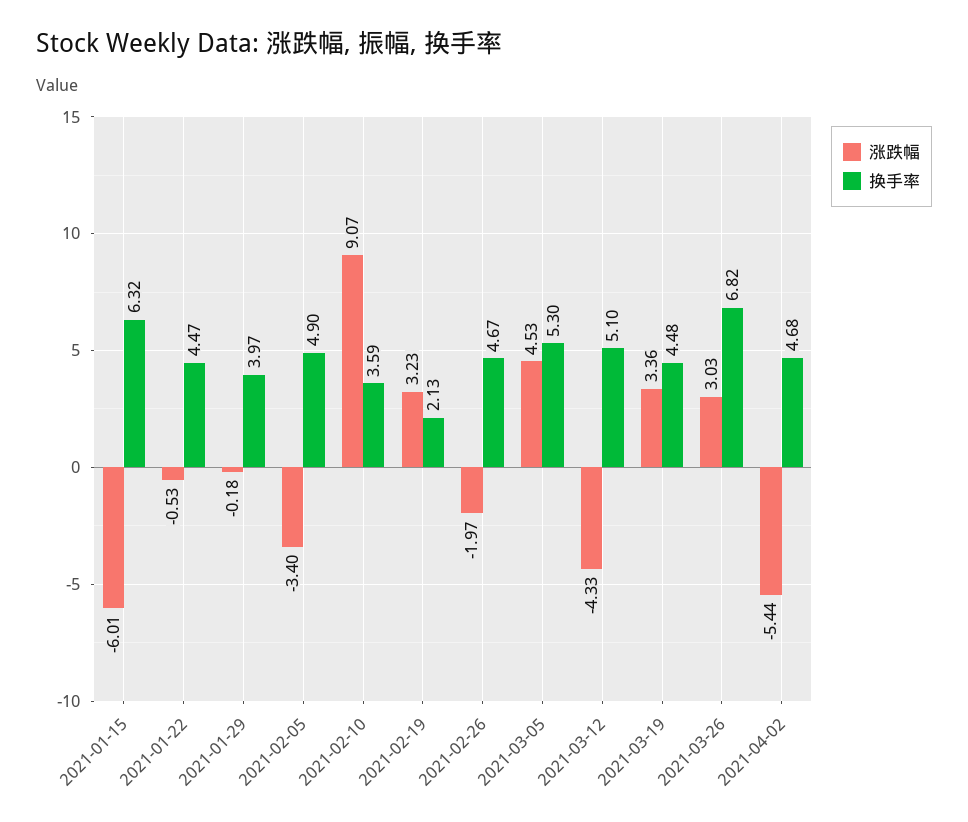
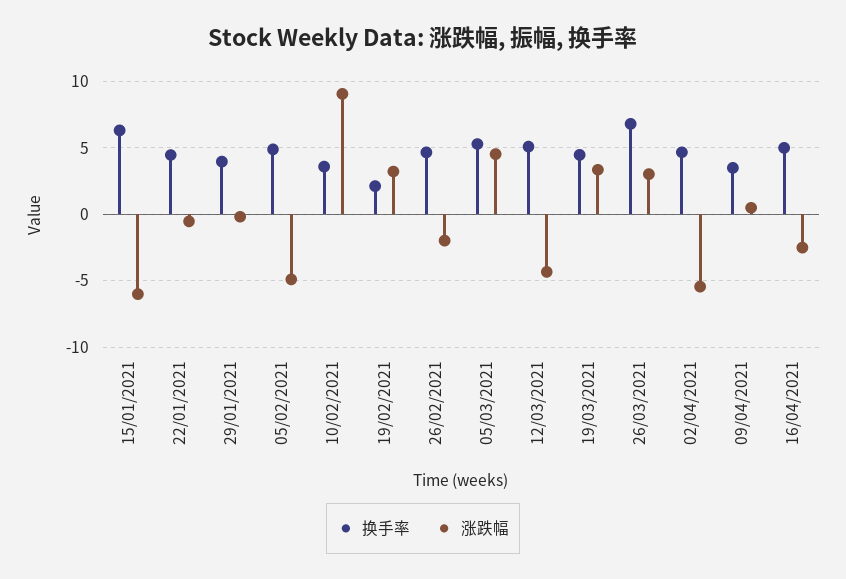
涨跌幅, 2021-02-05: -3.4 -> -5
换手率, 09/04/2021: none -> 3.5
涨跌幅, 09/04/2021: none -> 0.5
换手率, 16/04/2021: none -> 5
涨跌幅, 16/04/2021: none -> -2.5

